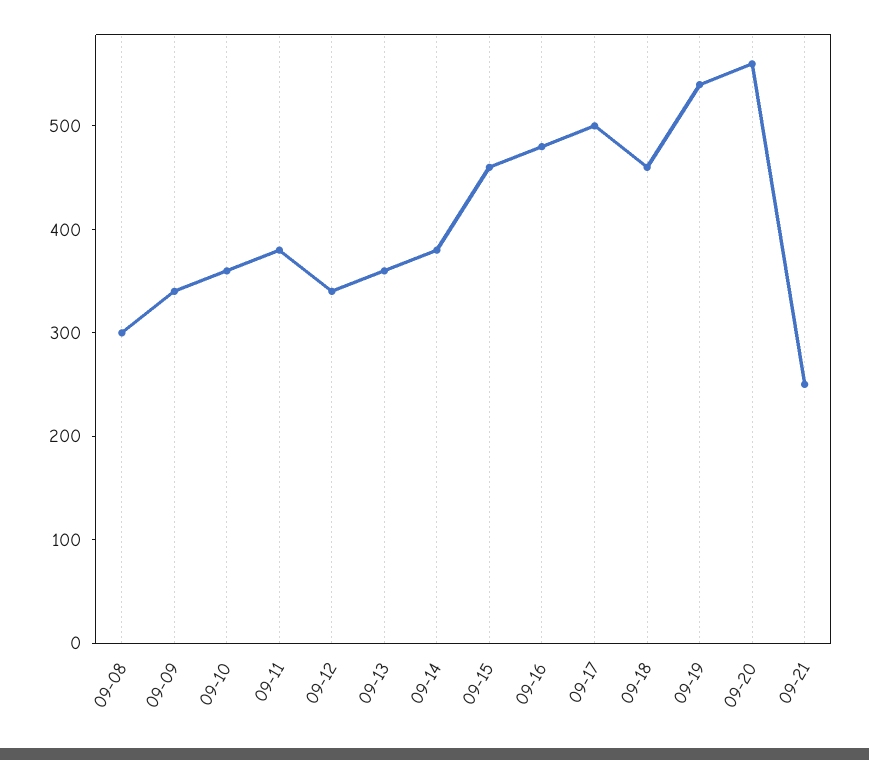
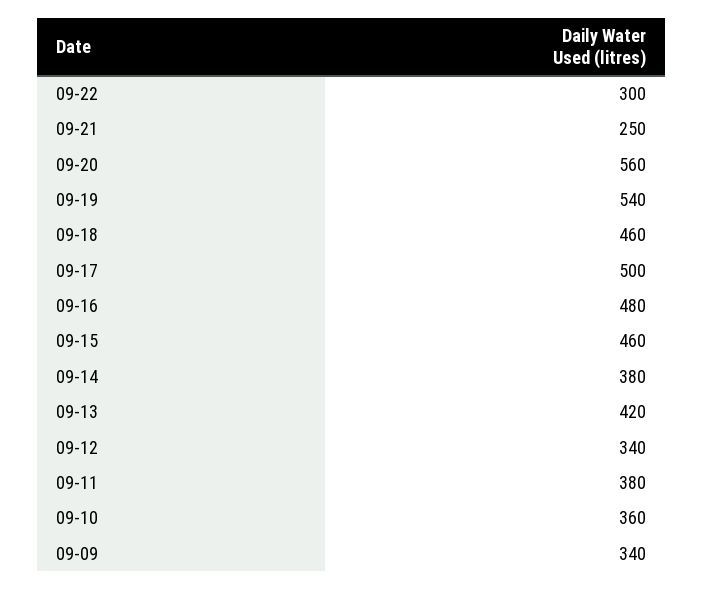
09-08: 300 -> none
09-13: 360 -> 420
09-22: none -> 300

